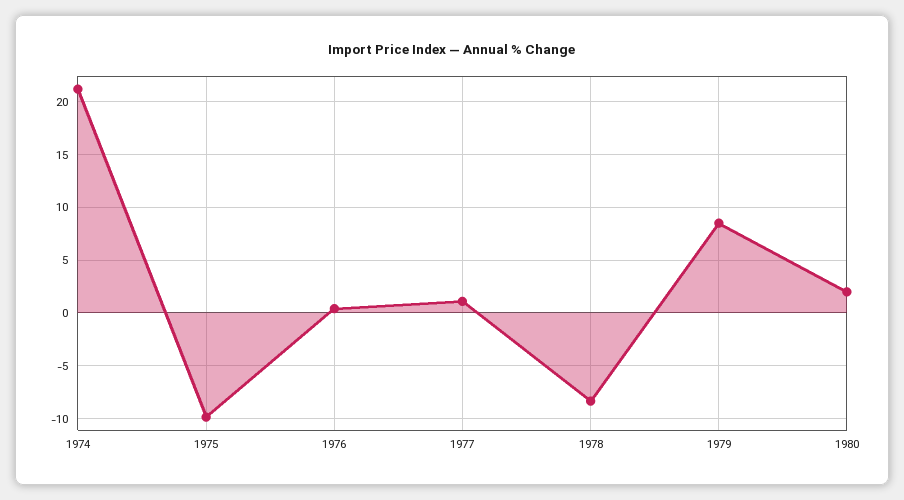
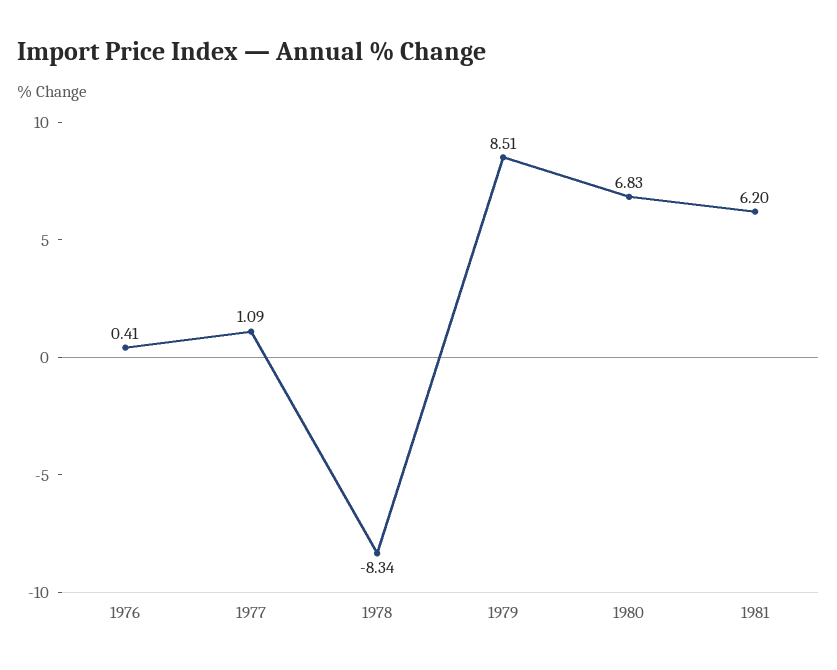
1974: 21 -> none
1975: -10 -> none
1980: 2 -> 6.83
1981: none -> 6.2

